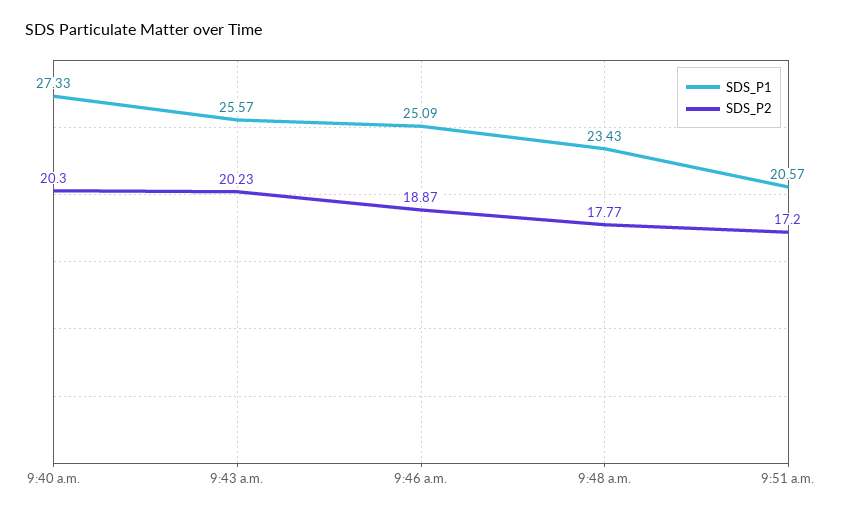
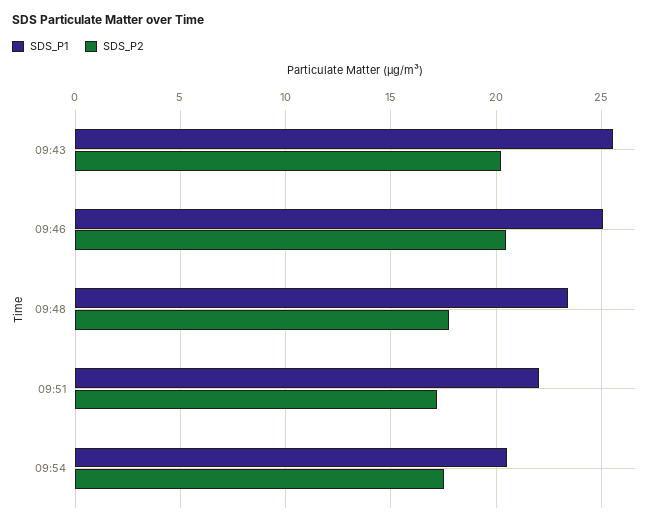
SDS_P1, 9:40 a.m.: 27.33 -> none
SDS_P2, 9:40 a.m.: 20.3 -> none
SDS_P2, 9:46 a.m.: 18.87 -> 20.5
SDS_P1, 9:51 a.m.: 20.57 -> 22
SDS_P1, 09:54: none -> 20.5
SDS_P2, 09:54: none -> 17.5

